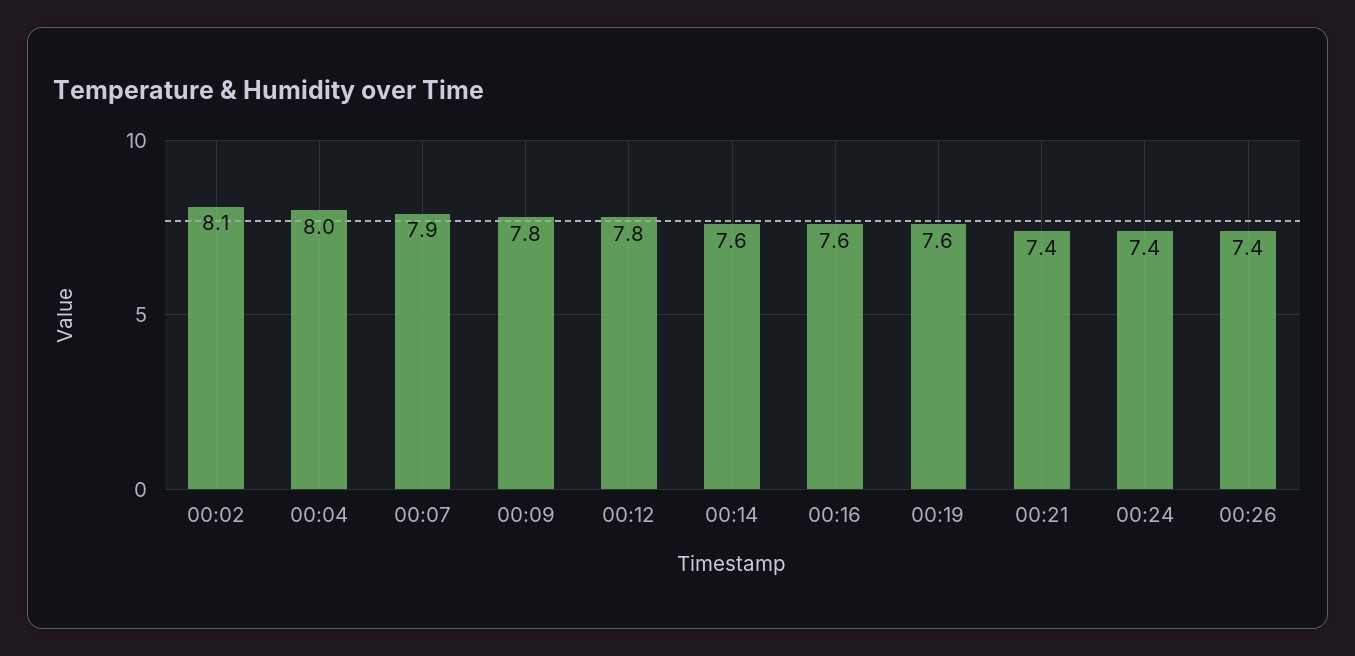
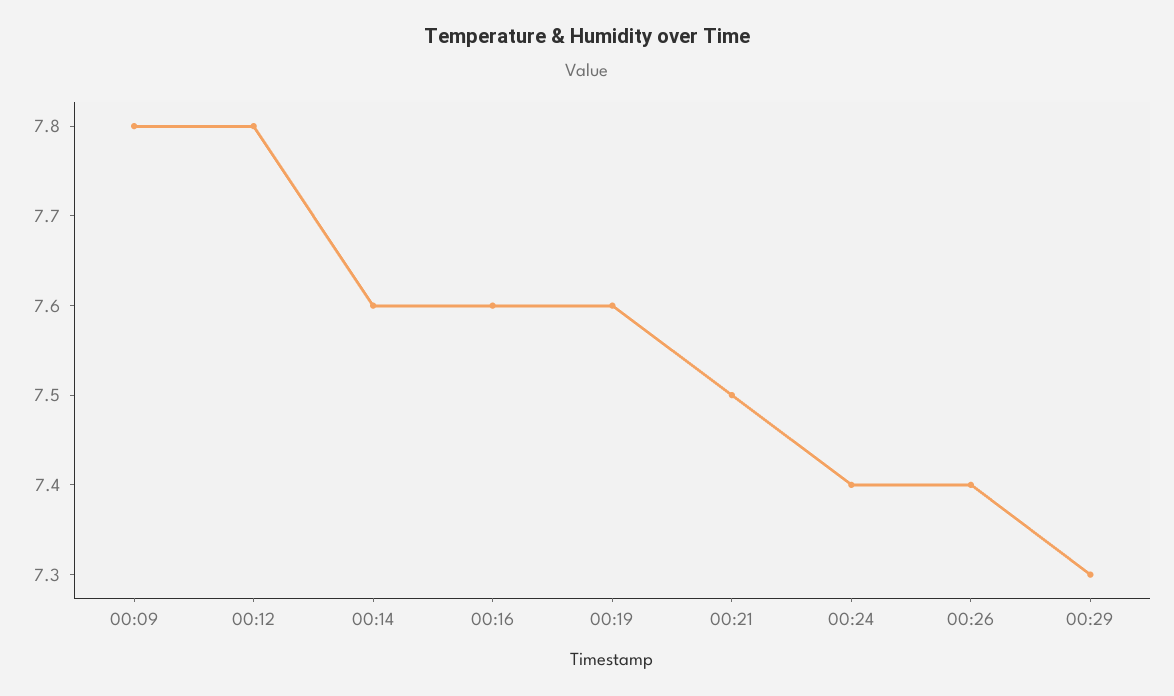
00:02: 8.1 -> none
00:04: 8 -> none
00:07: 7.9 -> none
00:21: 7.4 -> 7.5
00:29: none -> 7.3

